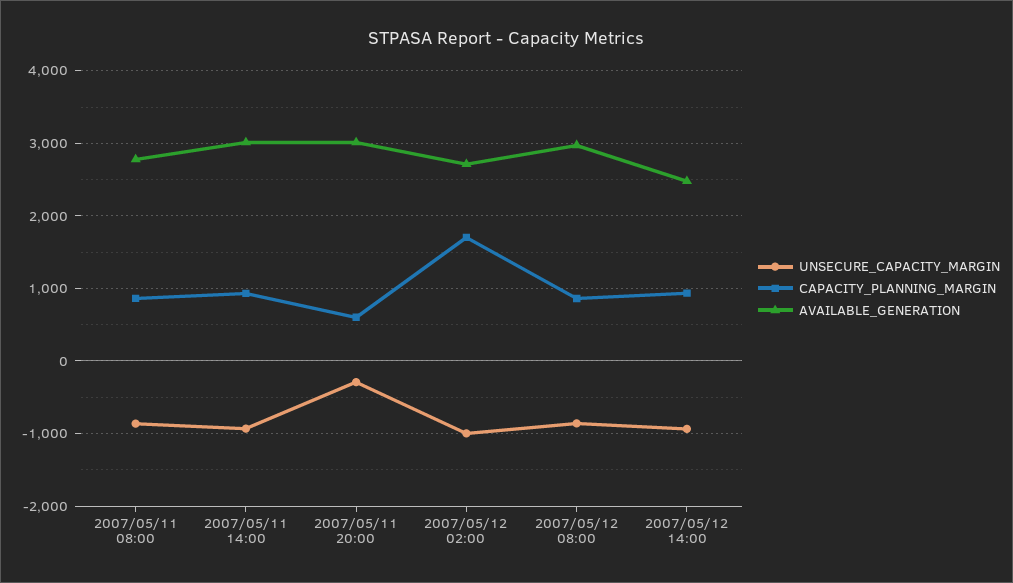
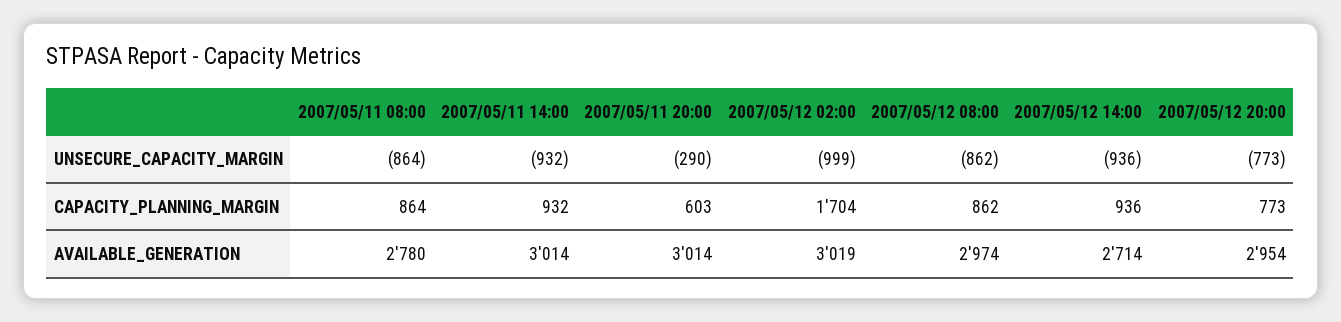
AVAILABLE_GENERATION, 2007/05/12 02:00: 2700 -> 3019
AVAILABLE_GENERATION, 2007/05/12 14:00: 2500 -> 2714
UNSECURE_CAPACITY_MARGIN, 2007/05/12 20:00: none -> -773
CAPACITY_PLANNING_MARGIN, 2007/05/12 20:00: none -> 773
AVAILABLE_GENERATION, 2007/05/12 20:00: none -> 2954

